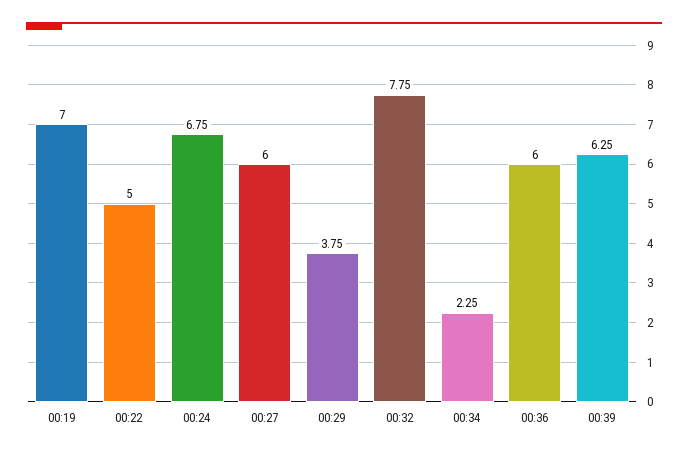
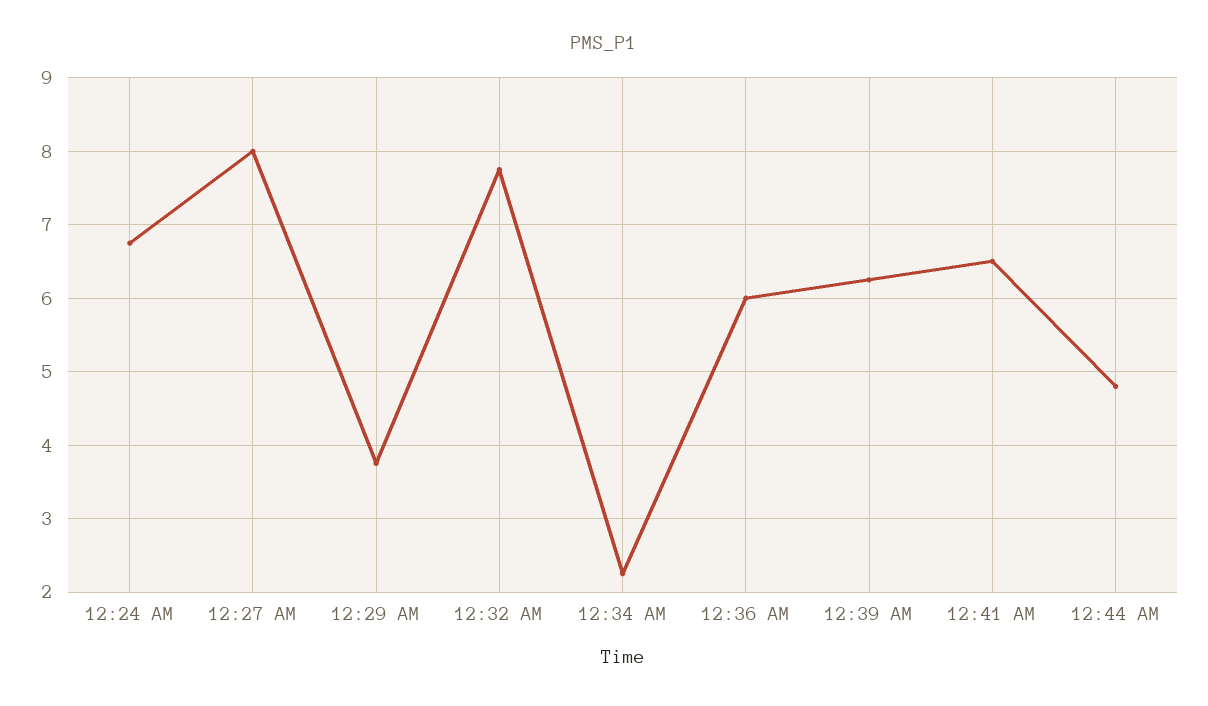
00:19: 7 -> none
00:22: 5 -> none
00:27: 6 -> 8
12:41 AM: none -> 6.5
12:44 AM: none -> 4.8

